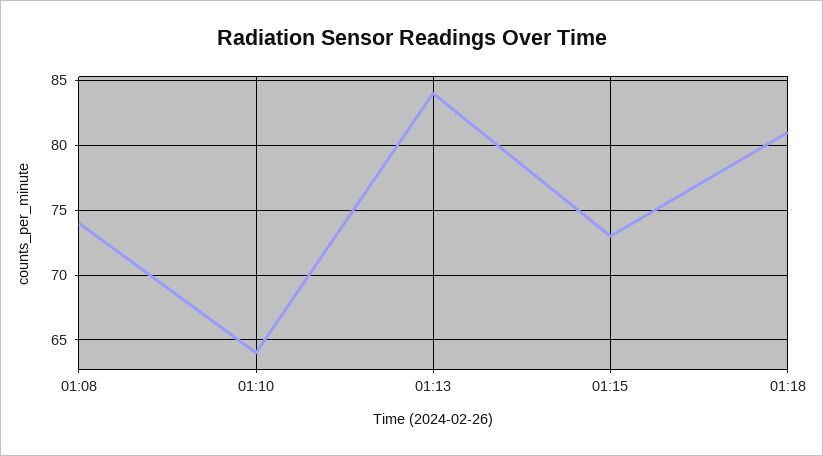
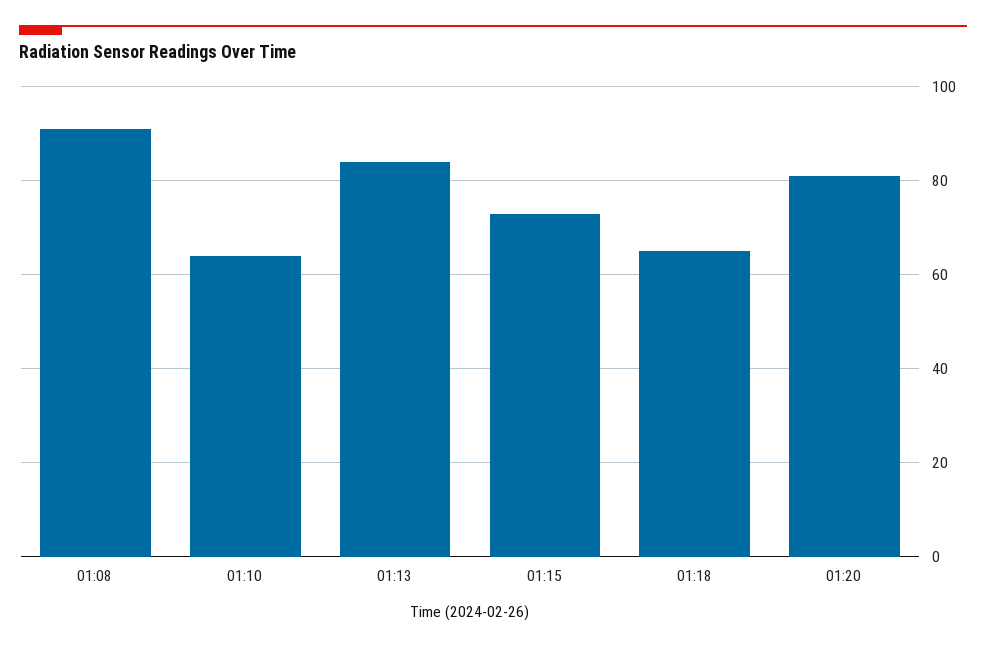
01:08: 74 -> 90
01:18: 81 -> 65
01:20: none -> 80

